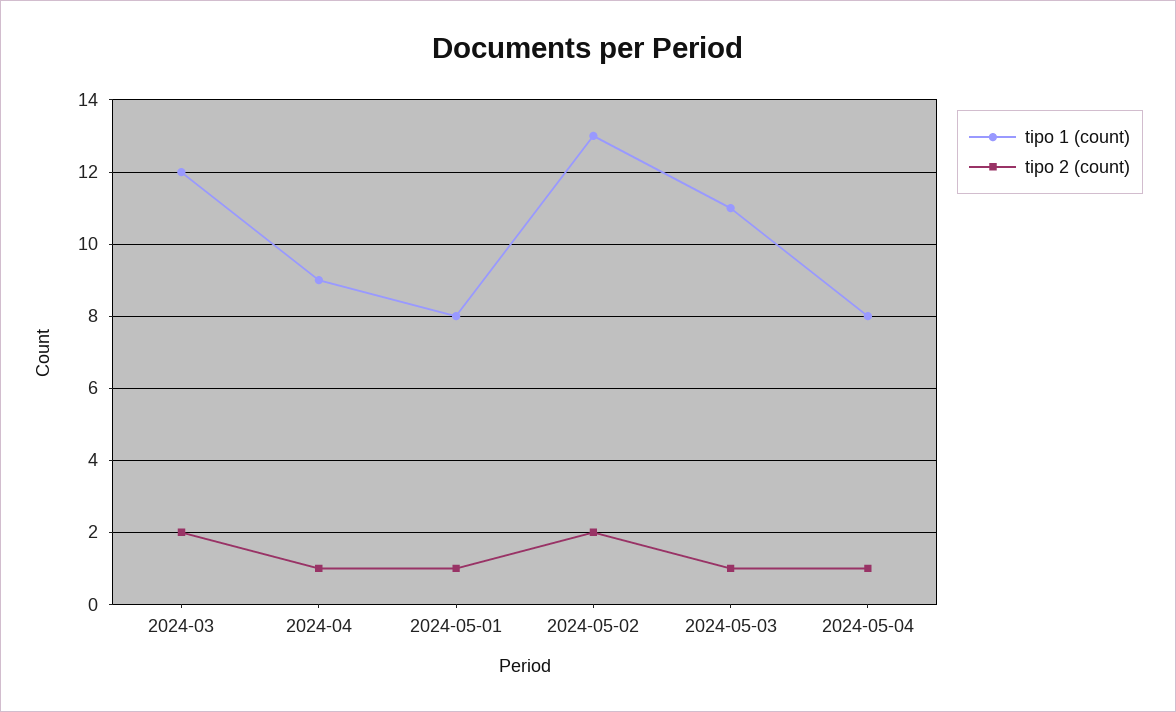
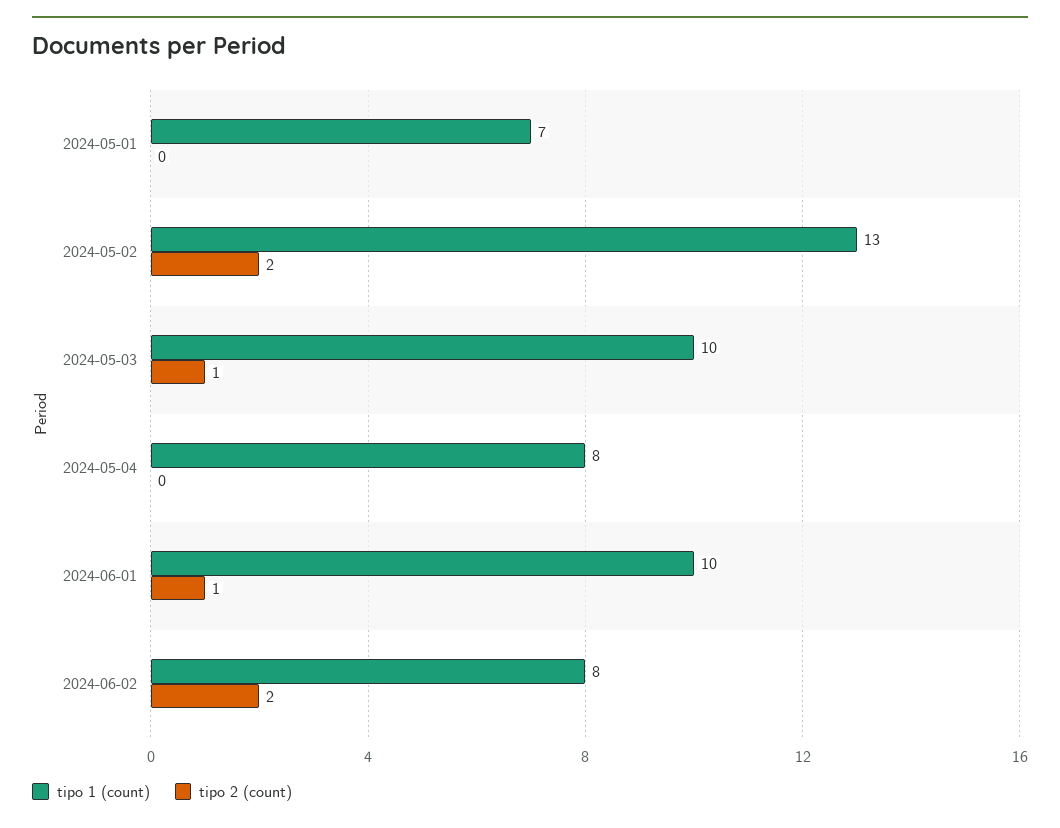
tipo 1 (count), 2024-03: 12 -> none
tipo 2 (count), 2024-03: 2 -> none
tipo 1 (count), 2024-04: 9 -> none
tipo 2 (count), 2024-04: 1 -> none
tipo 1 (count), 2024-05-01: 8 -> 7
tipo 2 (count), 2024-05-01: 1 -> 0
tipo 1 (count), 2024-05-03: 11 -> 10
tipo 2 (count), 2024-05-04: 1 -> 0
tipo 1 (count), 2024-06-01: none -> 10
tipo 2 (count), 2024-06-01: none -> 1
tipo 1 (count), 2024-06-02: none -> 8
tipo 2 (count), 2024-06-02: none -> 2

